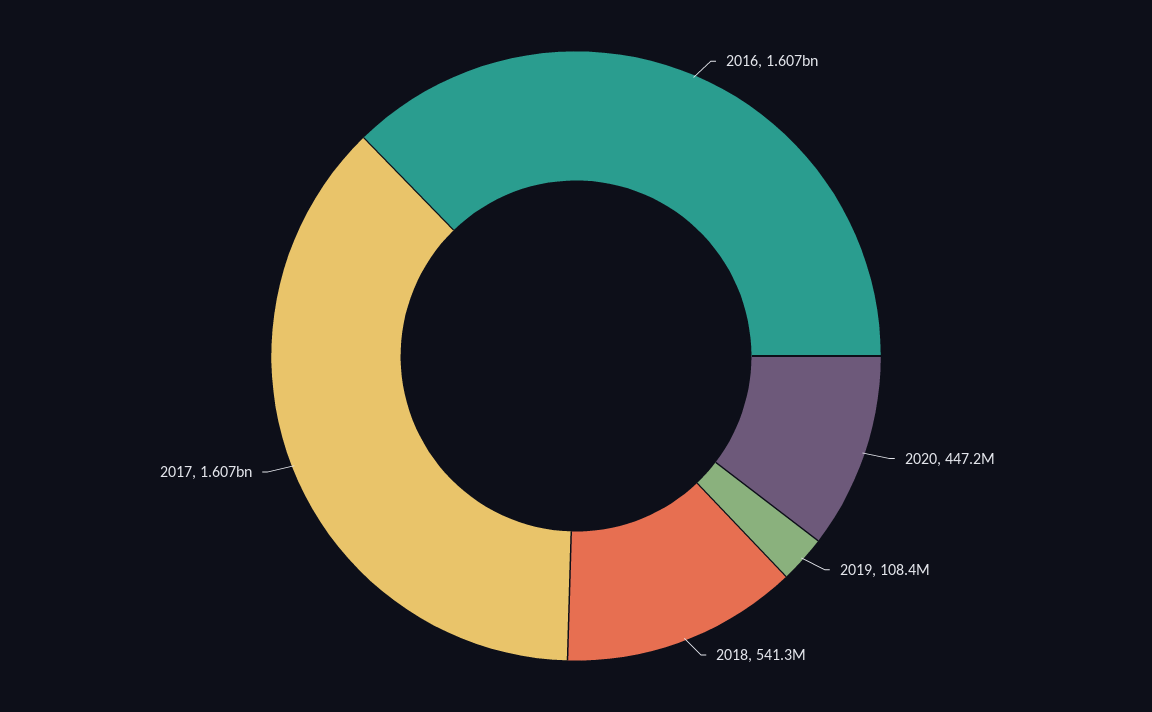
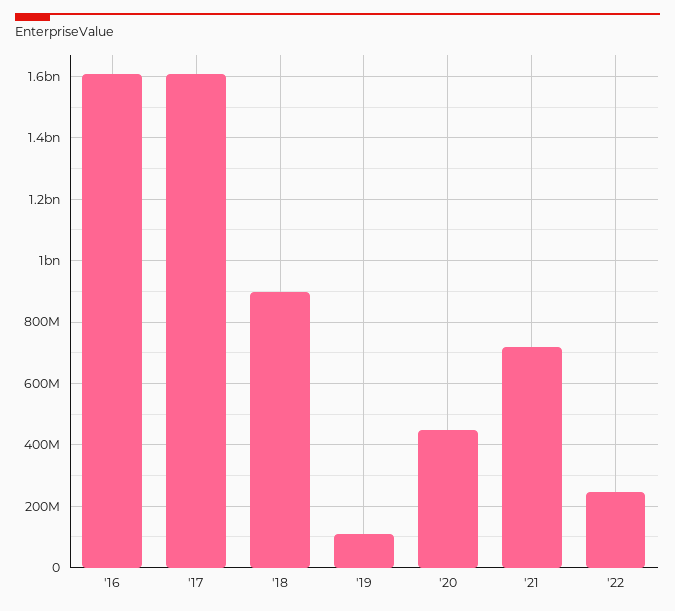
2018: 541300000 -> 900000000
'21: none -> 720000000
'22: none -> 240000000

